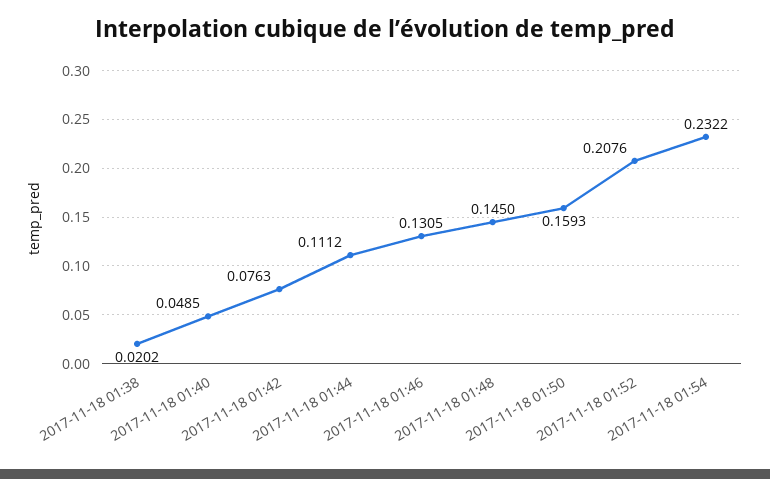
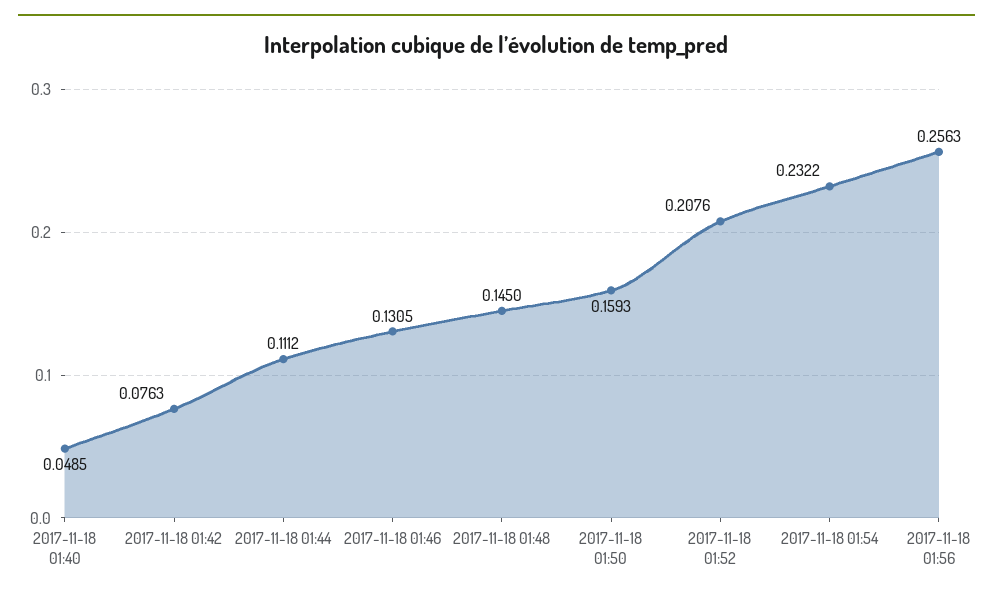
2017-11-18 01:38: 0.0202 -> none
2017-11-18 01:56: none -> 0.2563

